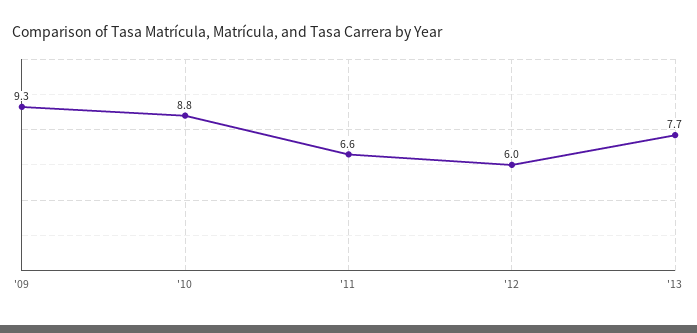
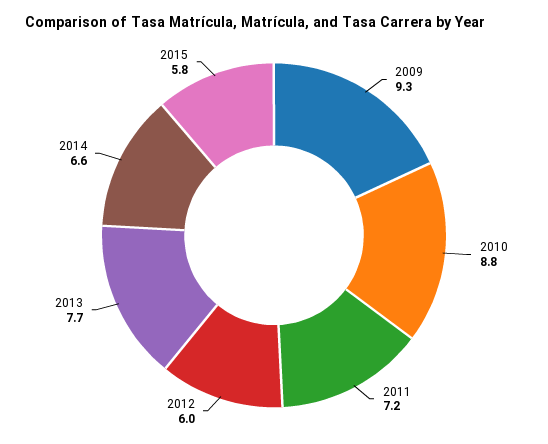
'11: 6.6 -> 7.2
2014: none -> 6.6
2015: none -> 5.8

